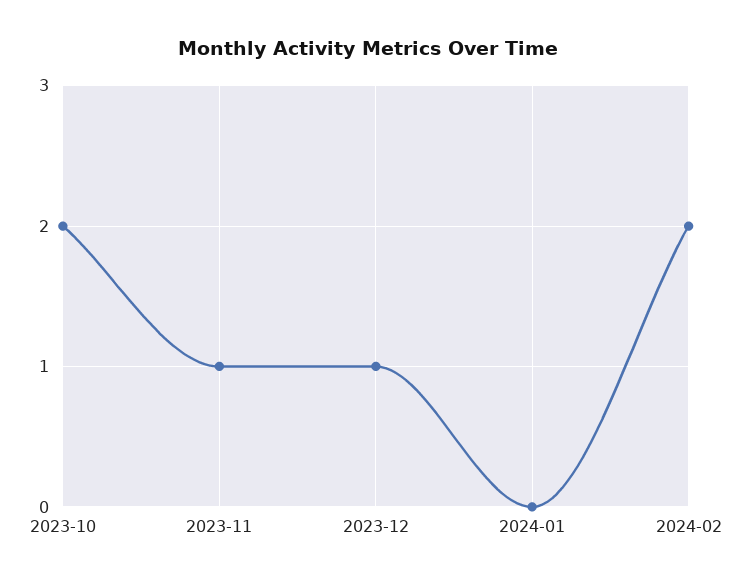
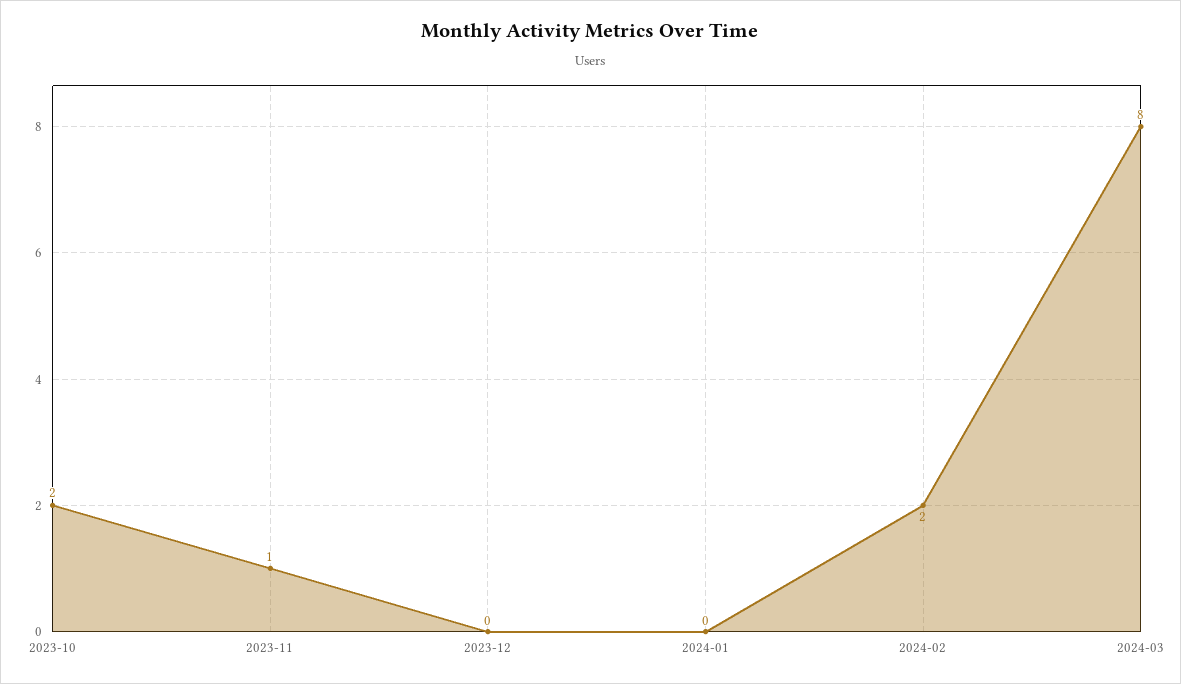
2023-12: 1 -> 0
2024-03: none -> 8

